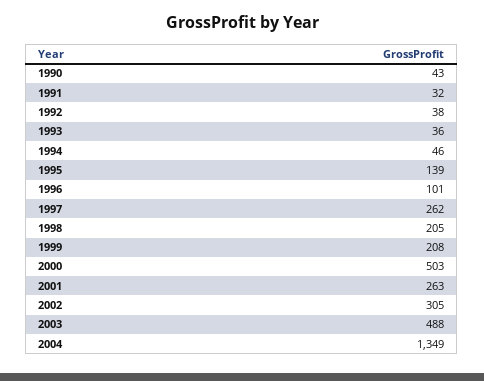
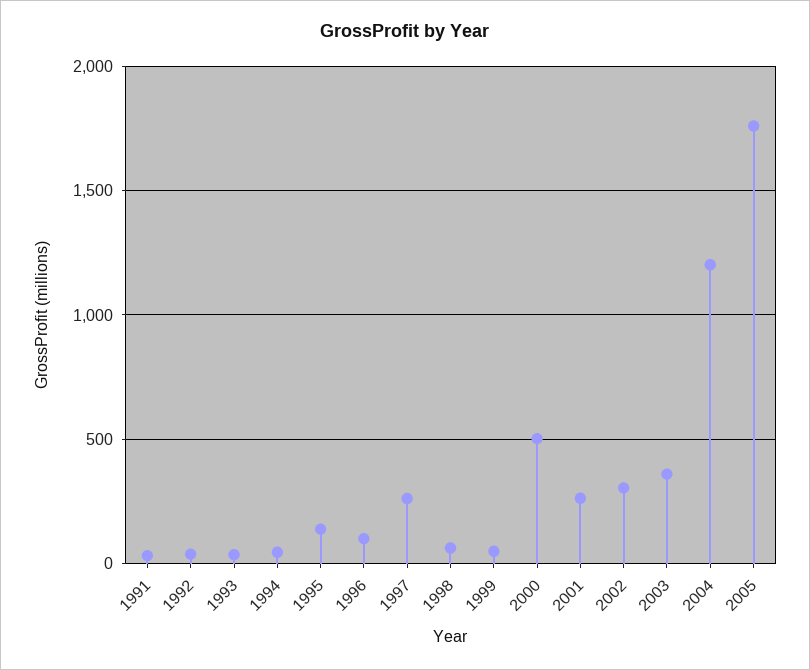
1990: 43 -> none
1998: 205 -> 50
1999: 208 -> 50
2003: 488 -> 350
2004: 1349 -> 1200
2005: none -> 1750

